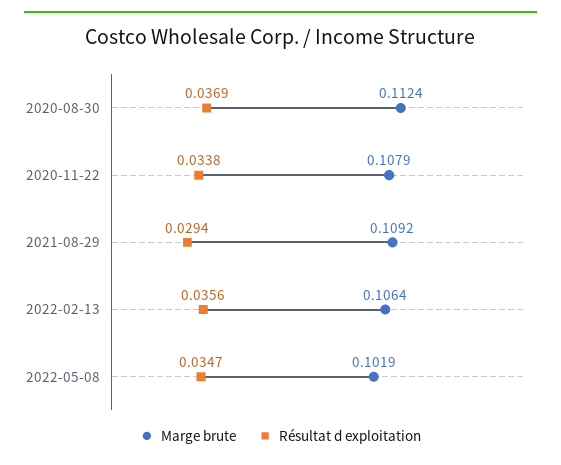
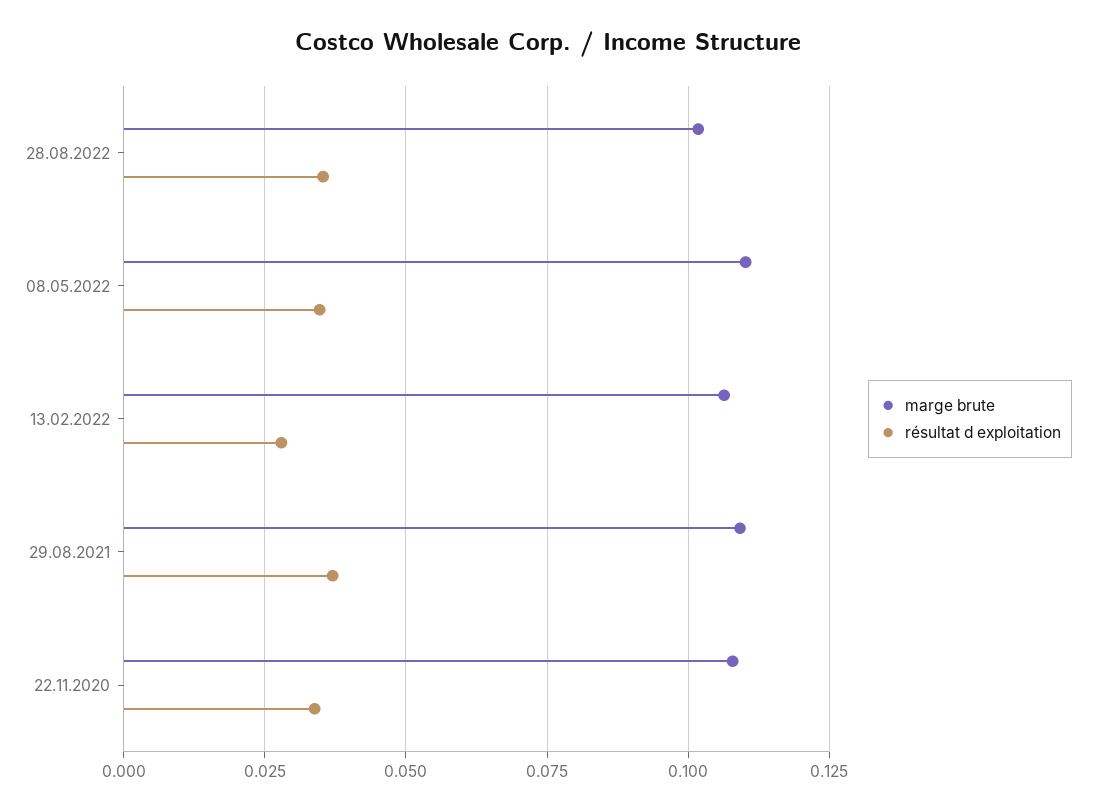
Marge brute, 2020-08-30: 0.1124 -> none
Résultat d exploitation, 2020-08-30: 0.0369 -> none
Résultat d exploitation, 2021-08-29: 0.0294 -> 0.0375
Résultat d exploitation, 2022-02-13: 0.0356 -> 0.0275
Marge brute, 2022-05-08: 0.1019 -> 0.11
Marge brute, 28.08.2022: none -> 0.1025
Résultat d exploitation, 28.08.2022: none -> 0.035

